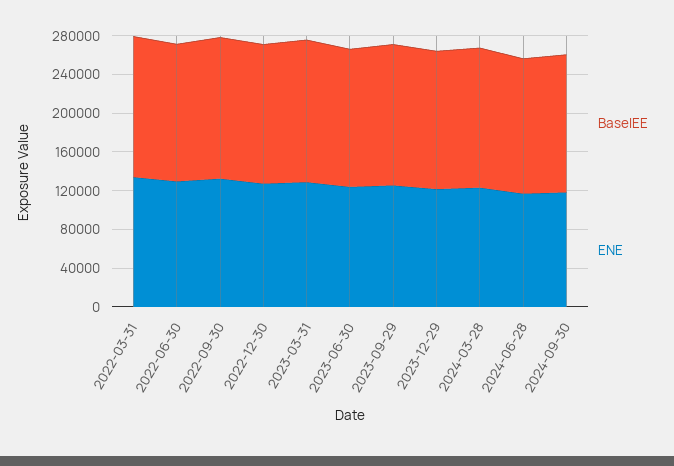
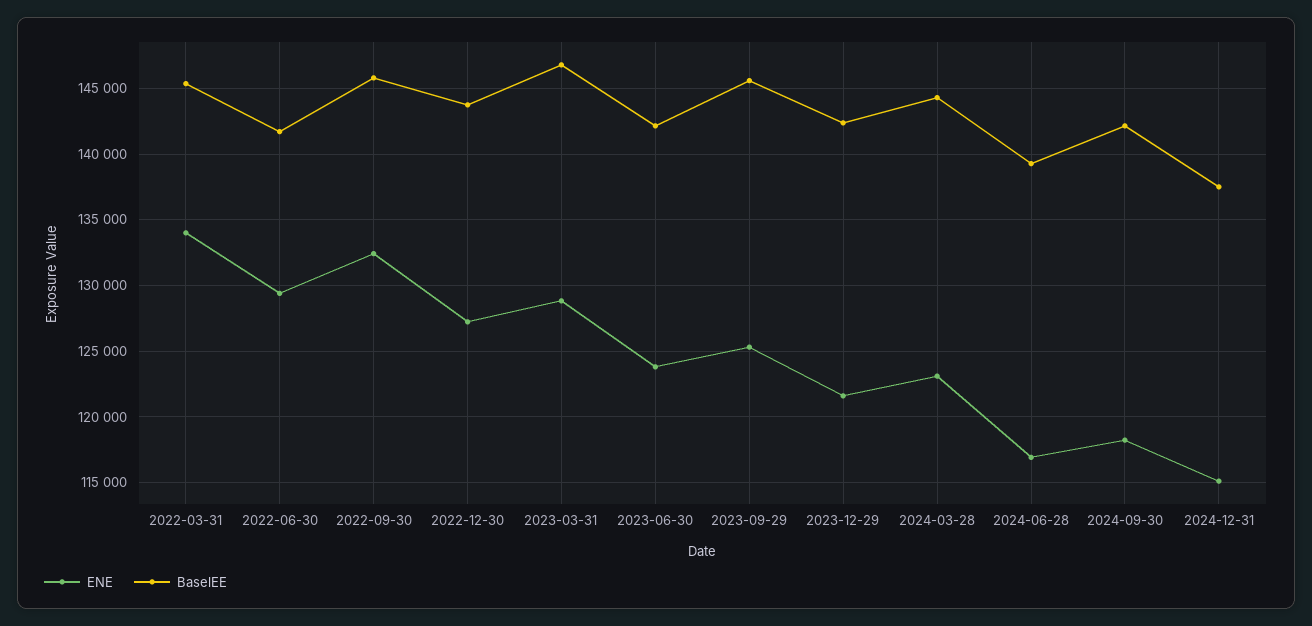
ENE, 2024-12-31: none -> 115000
BaselEE, 2024-12-31: none -> 137500

